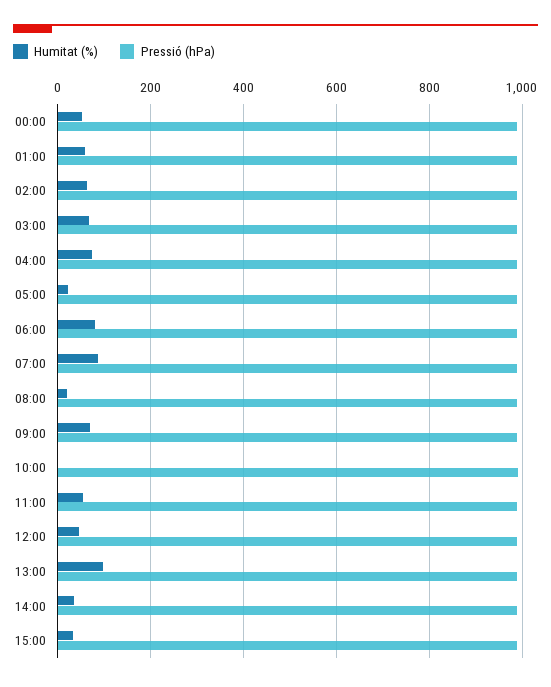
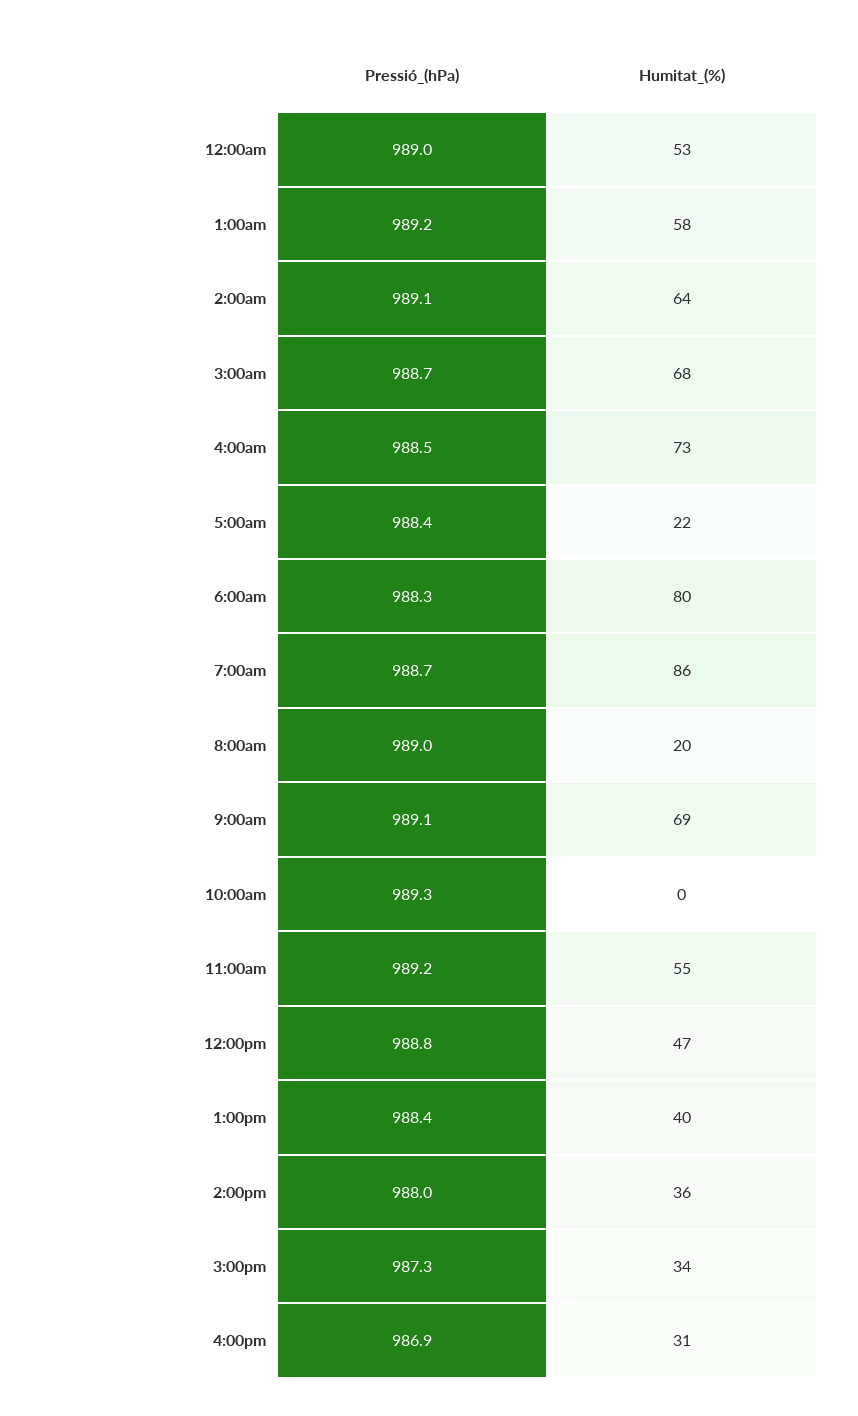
Humitat (%), 13:00: 100 -> 40
Pressió (hPa), 4:00pm: none -> 986.9
Humitat (%), 4:00pm: none -> 31

